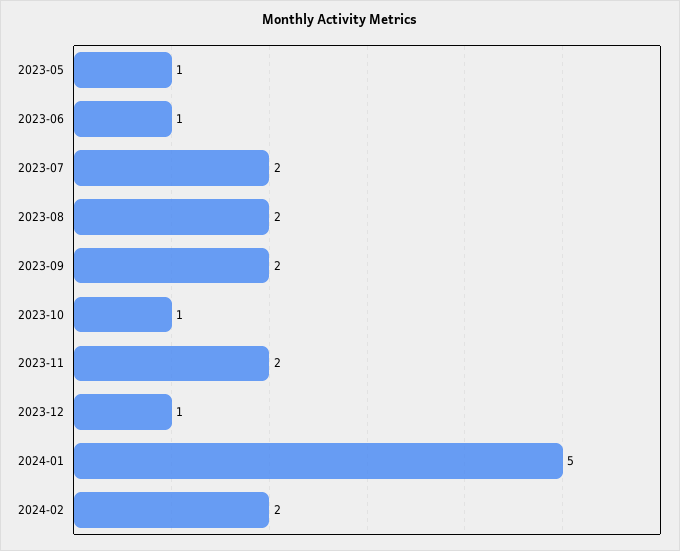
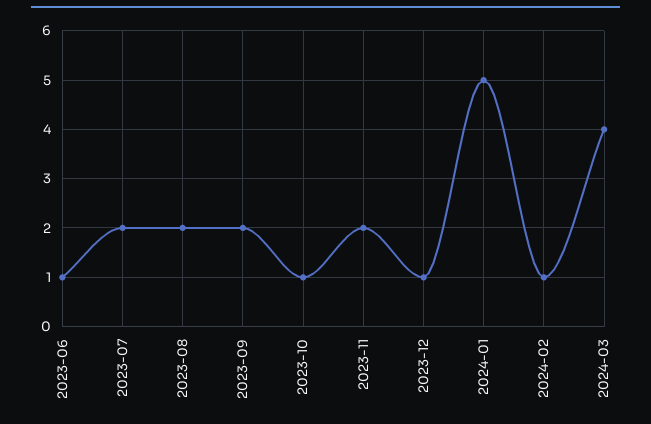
2023-05: 1 -> none
2024-02: 2 -> 1
2024-03: none -> 4

